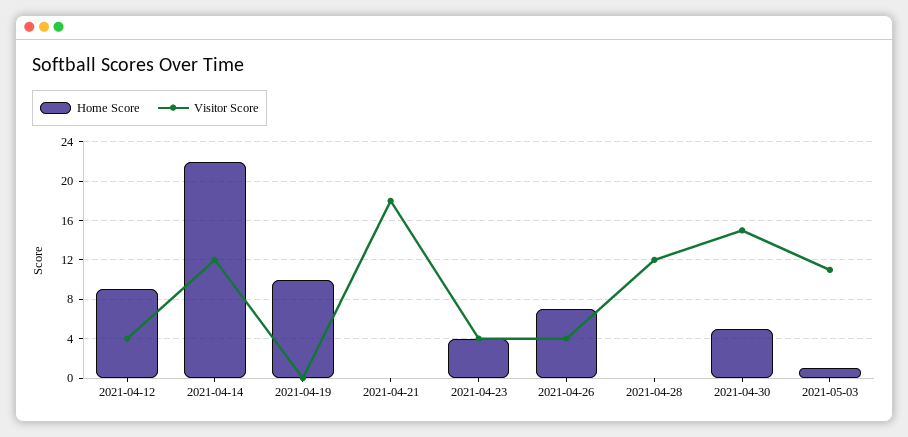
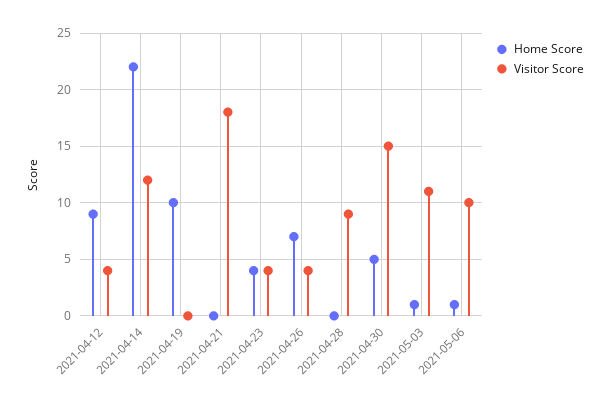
Visitor Score, 2021-04-28: 12 -> 9
Home Score, 2021-05-06: none -> 1
Visitor Score, 2021-05-06: none -> 10

